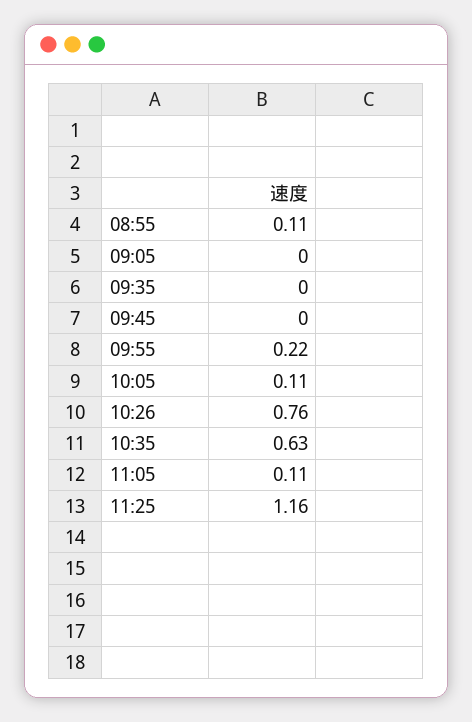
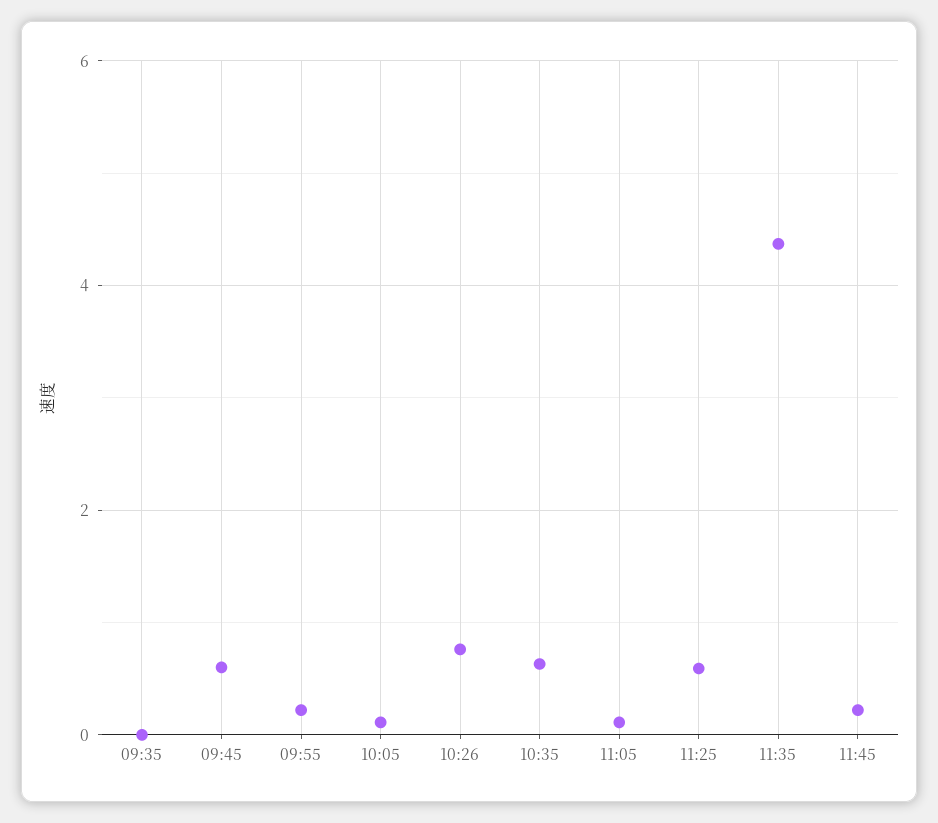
08:55: 0.11 -> none
09:05: 0 -> none
09:45: 0 -> 0.6
11:25: 1.16 -> 0.6
11:35: none -> 4.4
11:45: none -> 0.2

